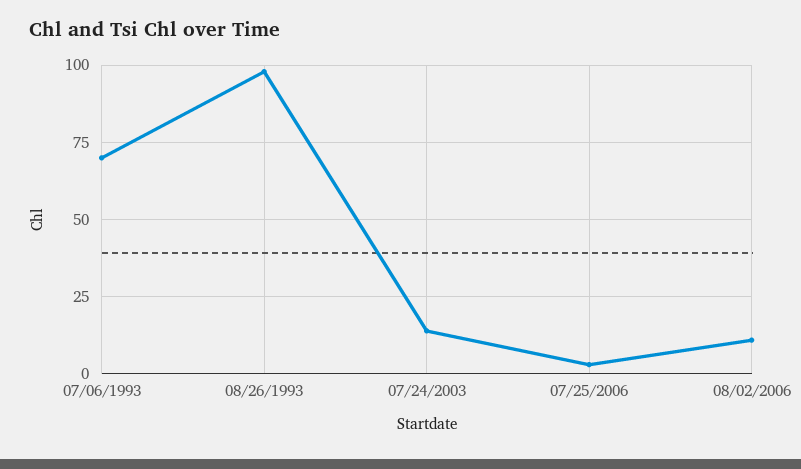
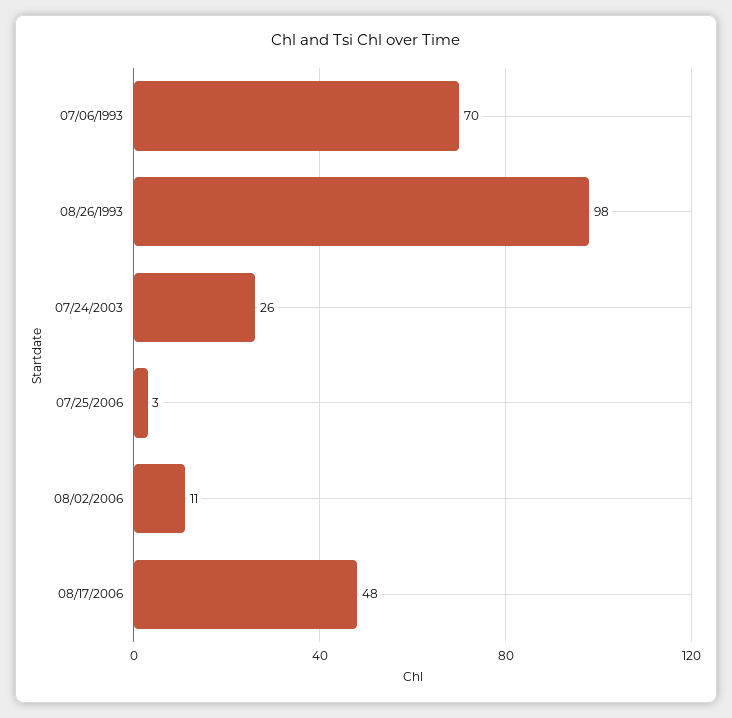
07/24/2003: 15 -> 26
08/17/2006: none -> 48

